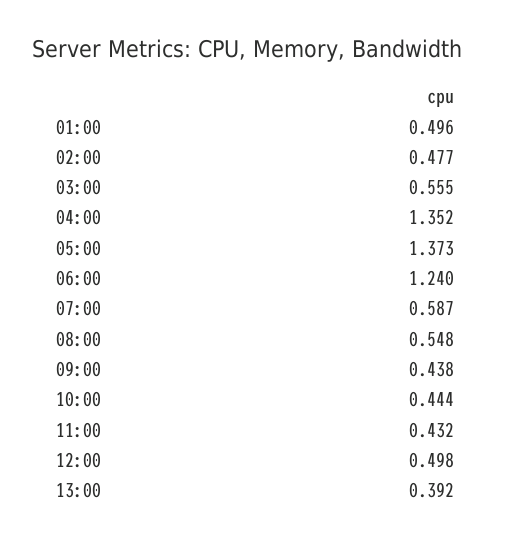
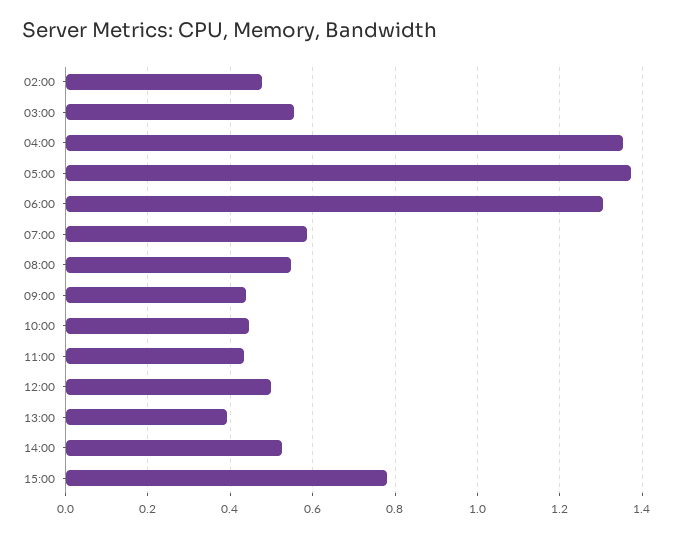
01:00: 0.496 -> none
06:00: 1.24 -> 1.3
14:00: none -> 0.52
15:00: none -> 0.78

